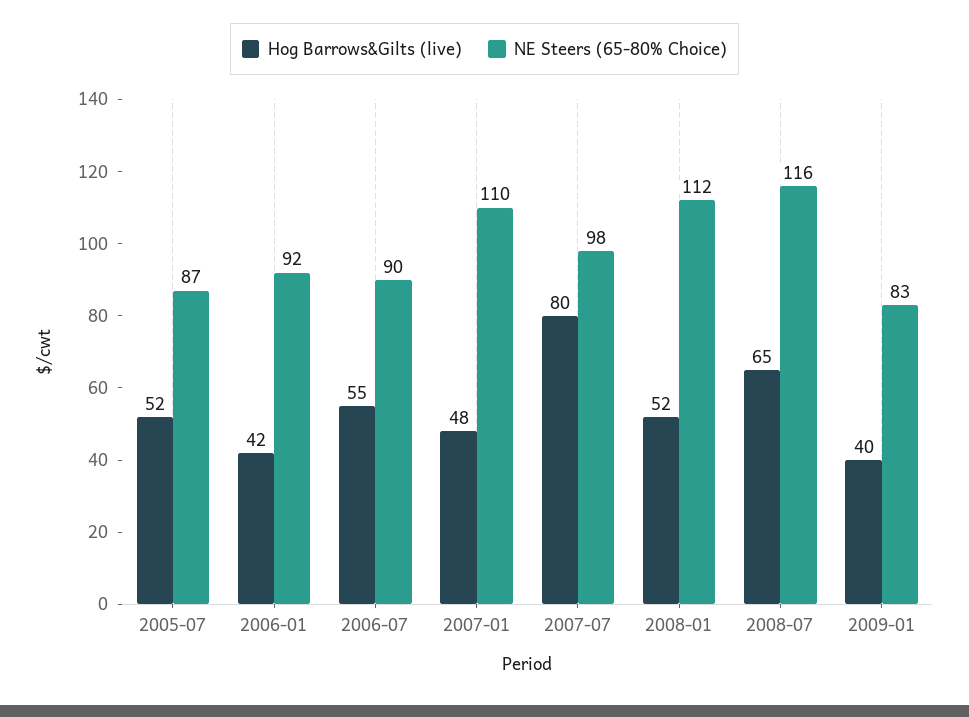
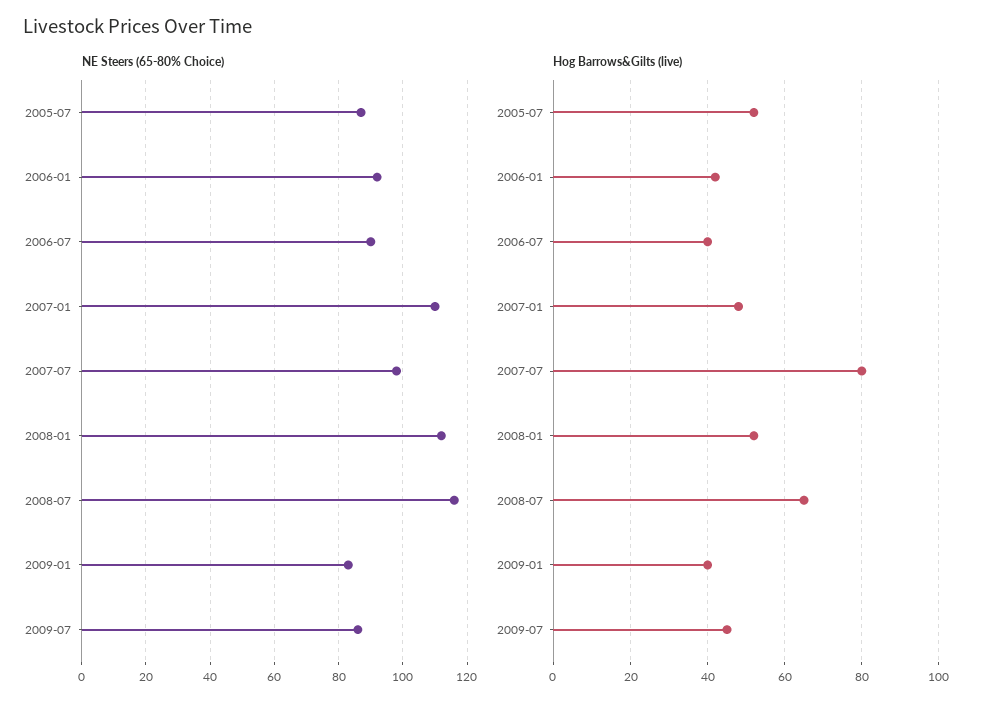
Hog Barrows&Gilts (live), 2006-07: 55 -> 40
NE Steers (65-80% Choice), 2009-07: none -> 85
Hog Barrows&Gilts (live), 2009-07: none -> 45

